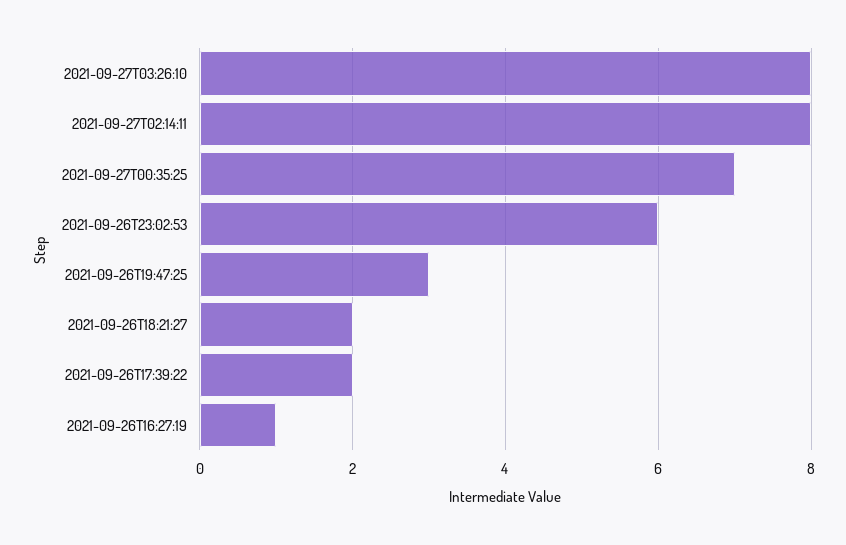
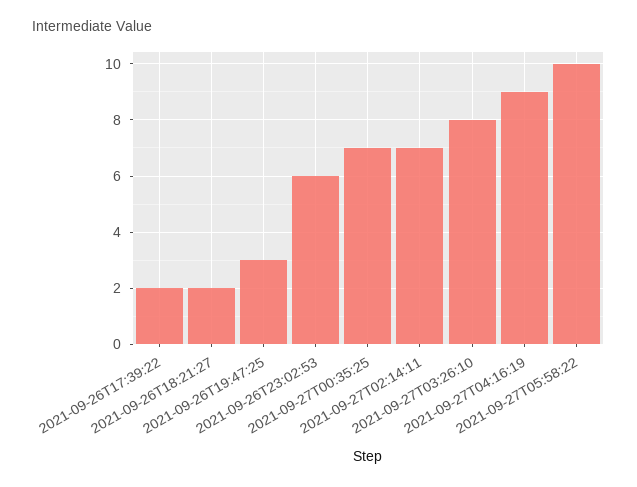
2021-09-27T02:14:11: 8 -> 7
2021-09-26T16:27:19: 1 -> none
2021-09-27T04:16:19: none -> 9
2021-09-27T05:58:22: none -> 10

